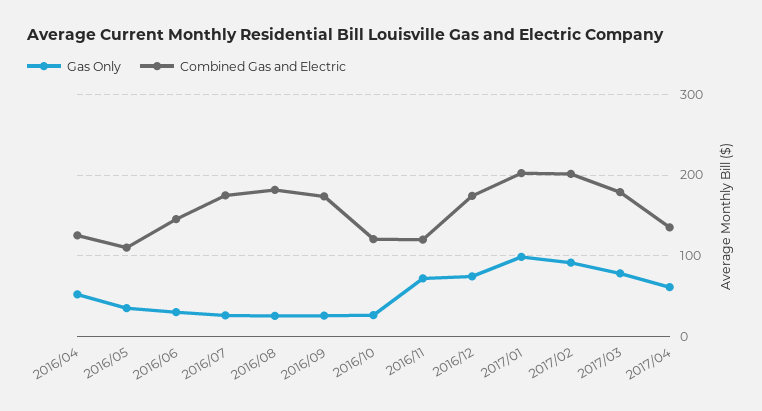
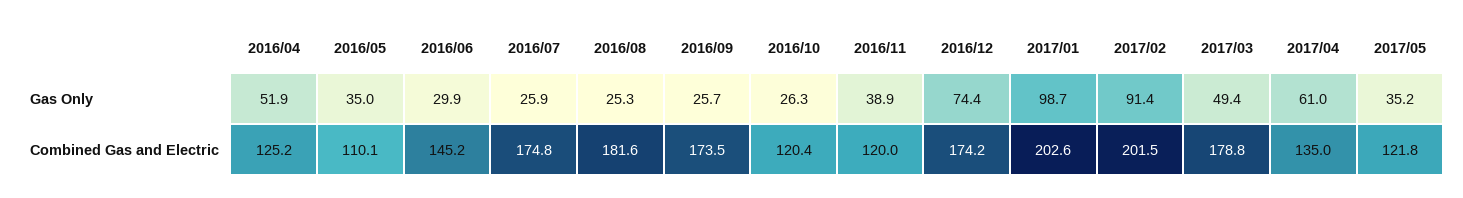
Gas Only, 2016/11: 70 -> 38.9
Gas Only, 2017/03: 80 -> 49.4
Gas Only, 2017/05: none -> 35.2
Combined Gas and Electric, 2017/05: none -> 121.8

